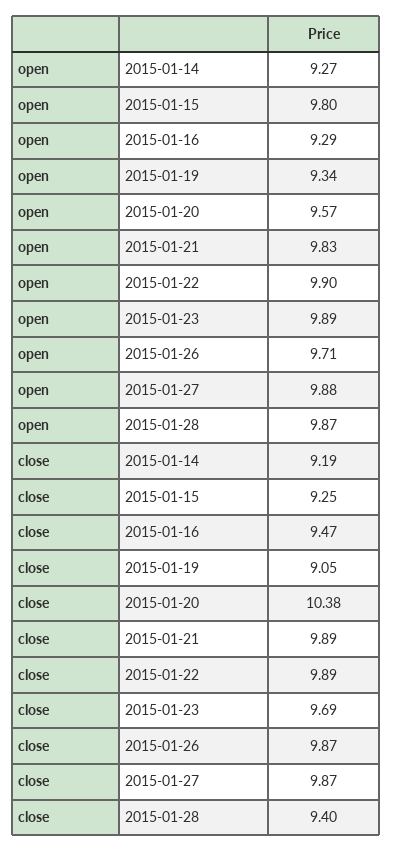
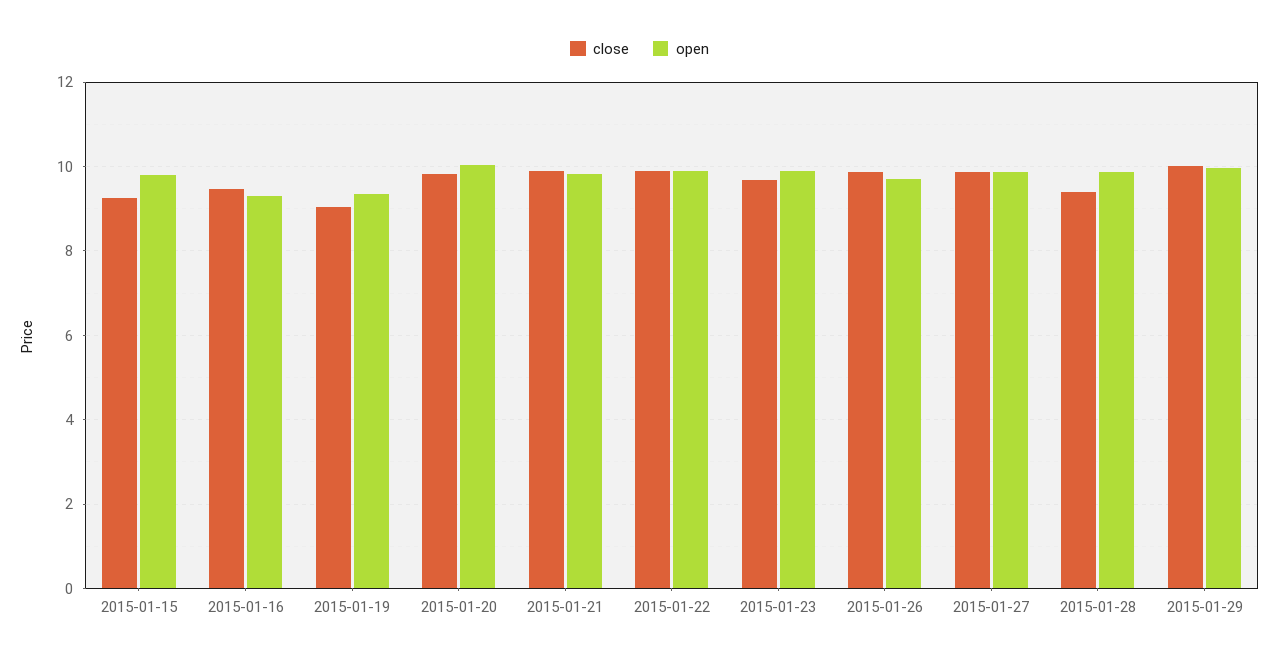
open, 2015-01-14: 9.27 -> none
open, 2015-01-20: 9.57 -> 10
close, 2015-01-14: 9.19 -> none
close, 2015-01-20: 10.38 -> 9.8
close, 2015-01-29: none -> 10
open, 2015-01-29: none -> 10

